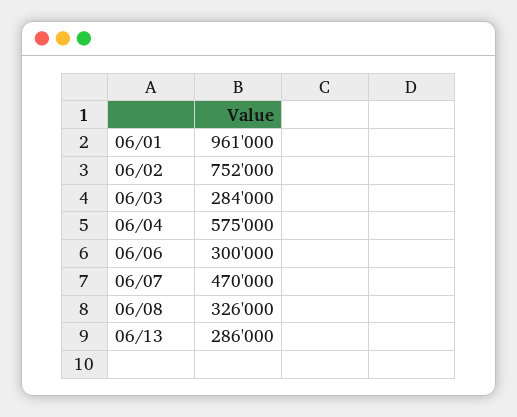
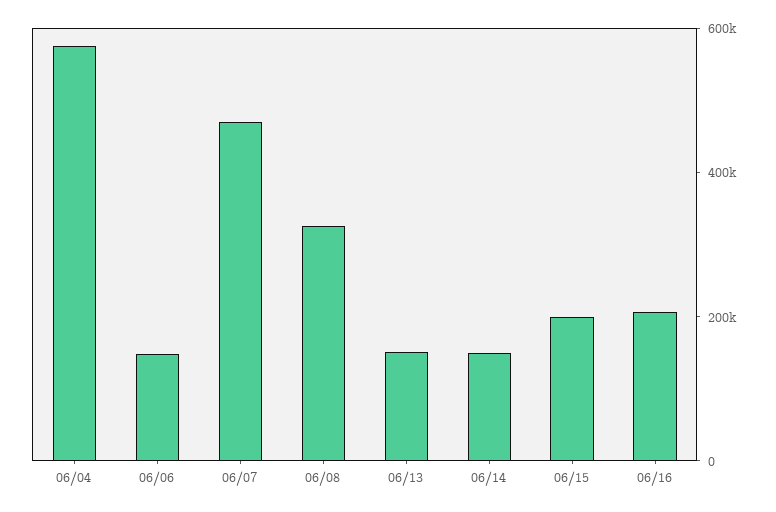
06/01: 961000 -> none
06/02: 752000 -> none
06/03: 284000 -> none
06/06: 300000 -> 150000
06/13: 286000 -> 150000
06/14: none -> 150000
06/15: none -> 200000
06/16: none -> 200000

